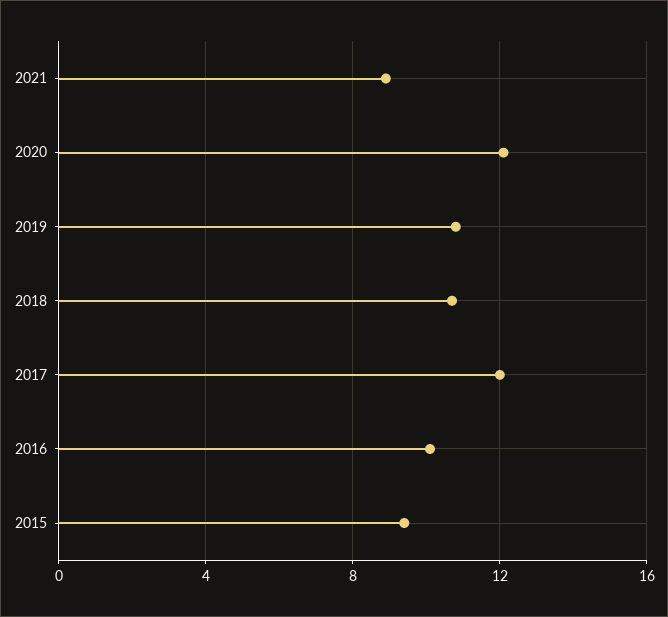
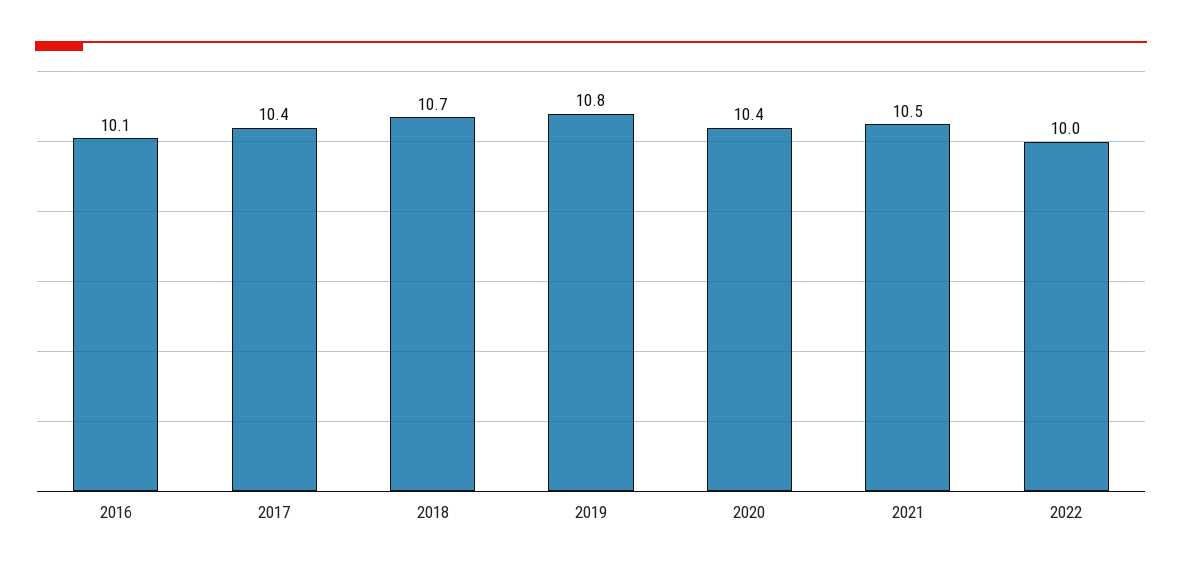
2021: 9 -> 10.5
2020: 12 -> 10.4
2017: 12 -> 10.4
2015: 9.5 -> none
2022: none -> 10

